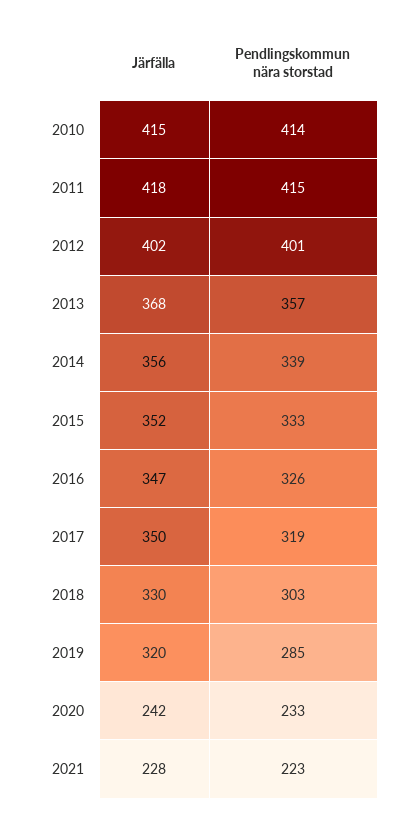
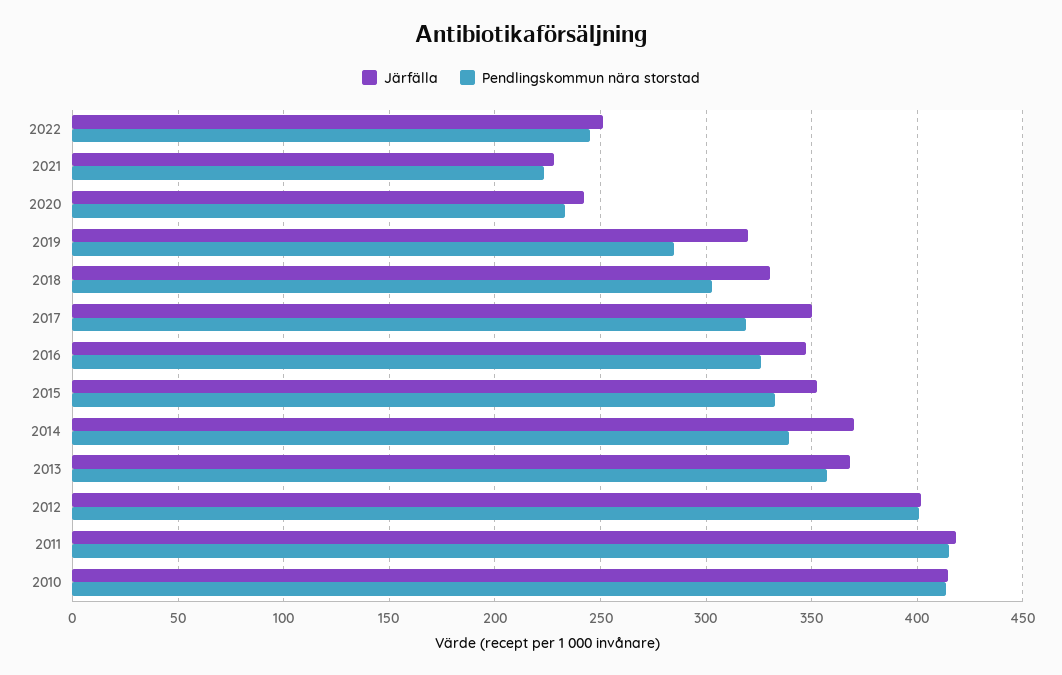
Järfälla, 2014: 356 -> 370
Järfälla, 2022: none -> 250
Pendlingskommun nära storstad, 2022: none -> 245

